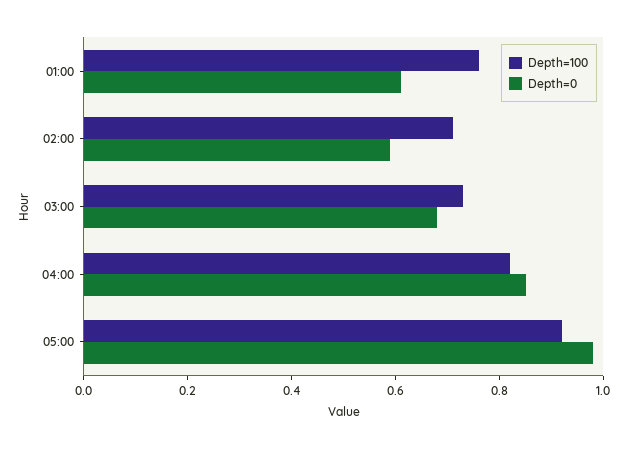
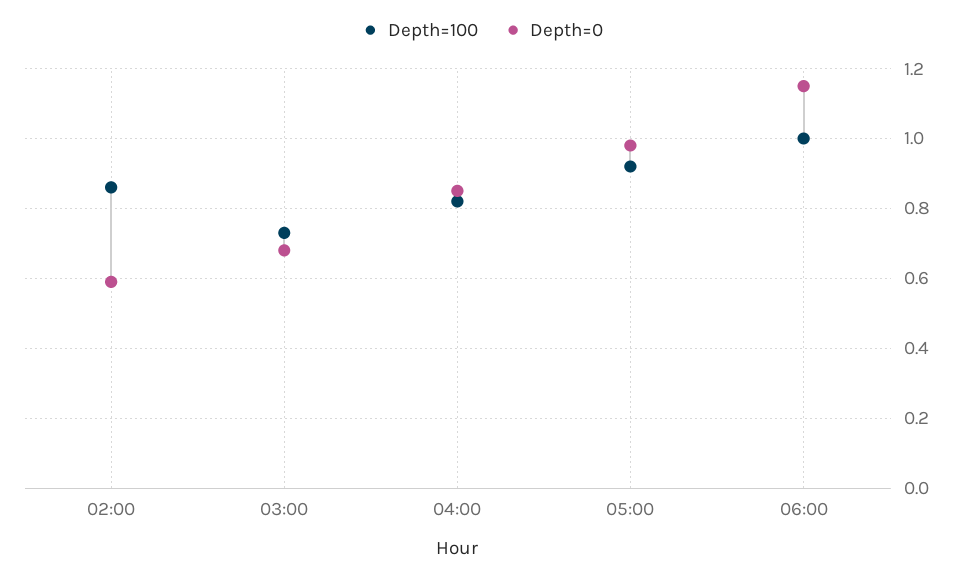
Depth=100, 01:00: 0.75 -> none
Depth=0, 01:00: 0.6 -> none
Depth=100, 02:00: 0.7 -> 0.85
Depth=100, 06:00: none -> 1
Depth=0, 06:00: none -> 1.15

